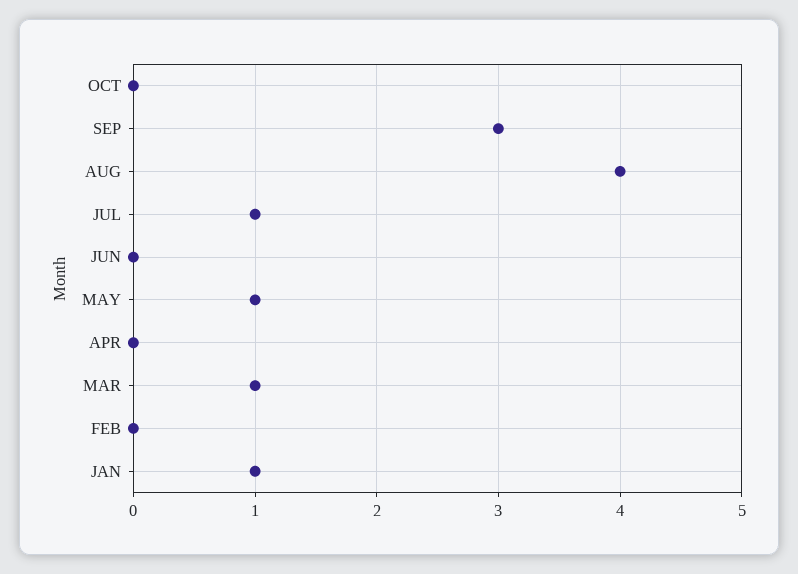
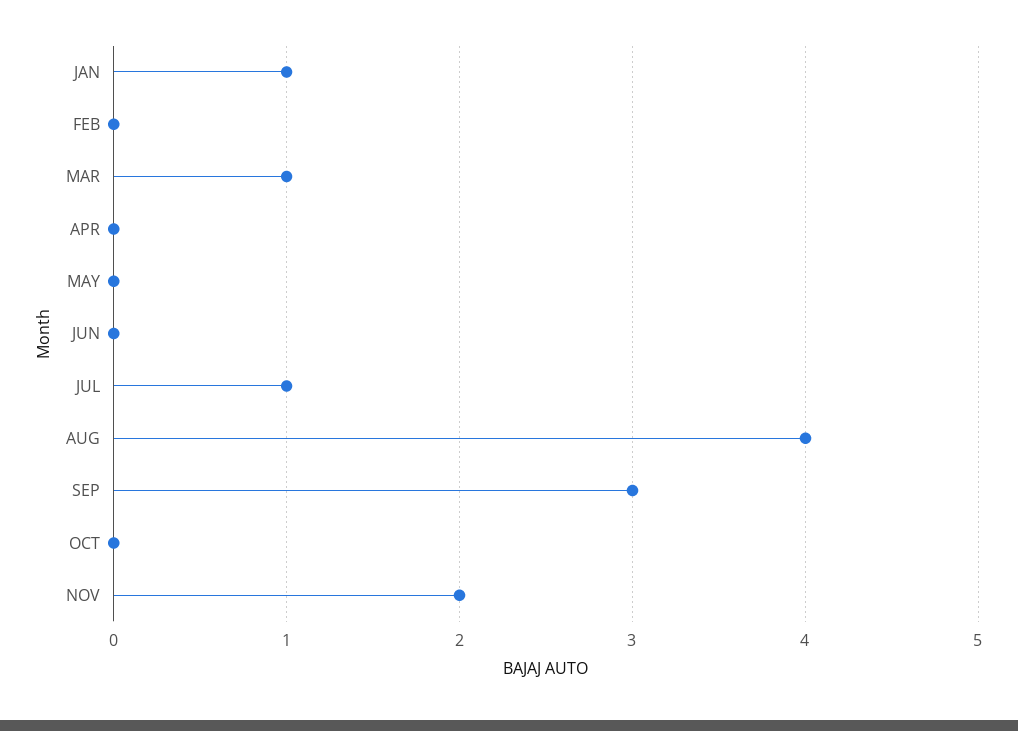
MAY: 1 -> 0
NOV: none -> 2

